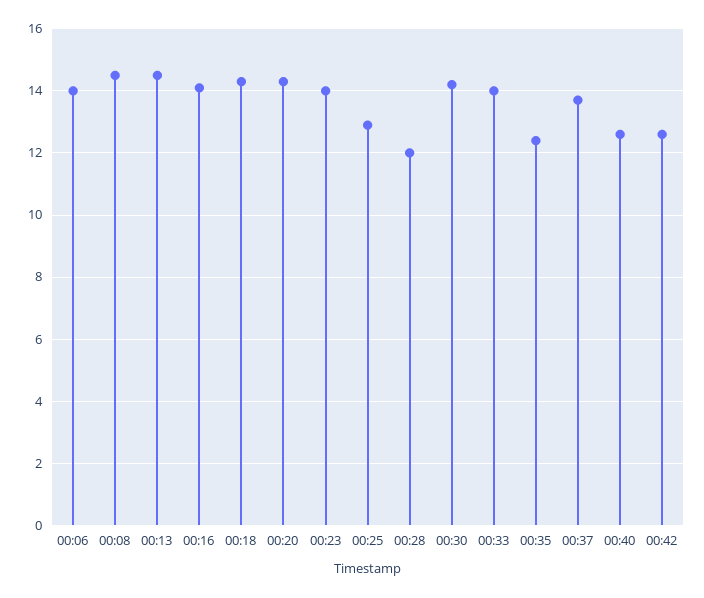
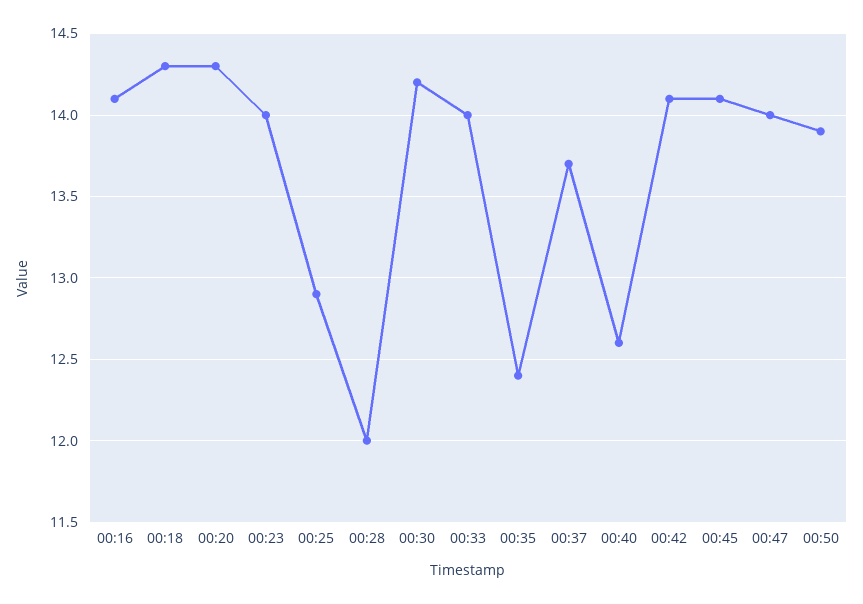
00:06: 14 -> none
00:08: 14.5 -> none
00:13: 14.5 -> none
00:42: 12.5 -> 14.1
00:45: none -> 14.1
00:47: none -> 14
00:50: none -> 13.9

